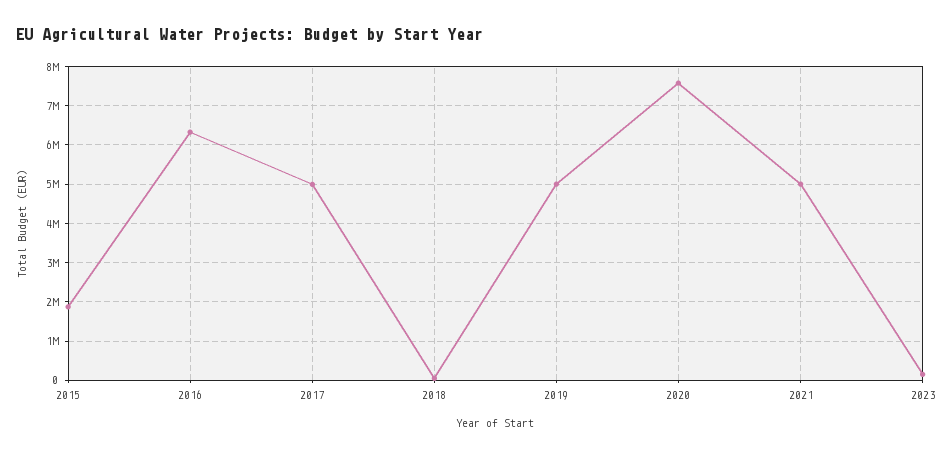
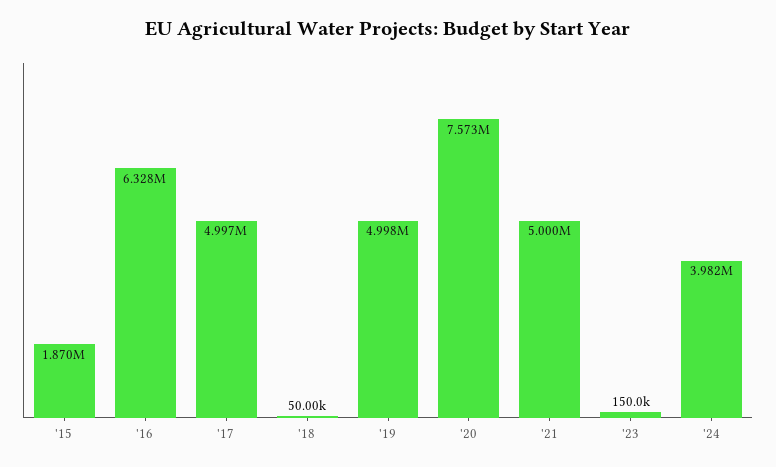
'24: none -> 3982000

